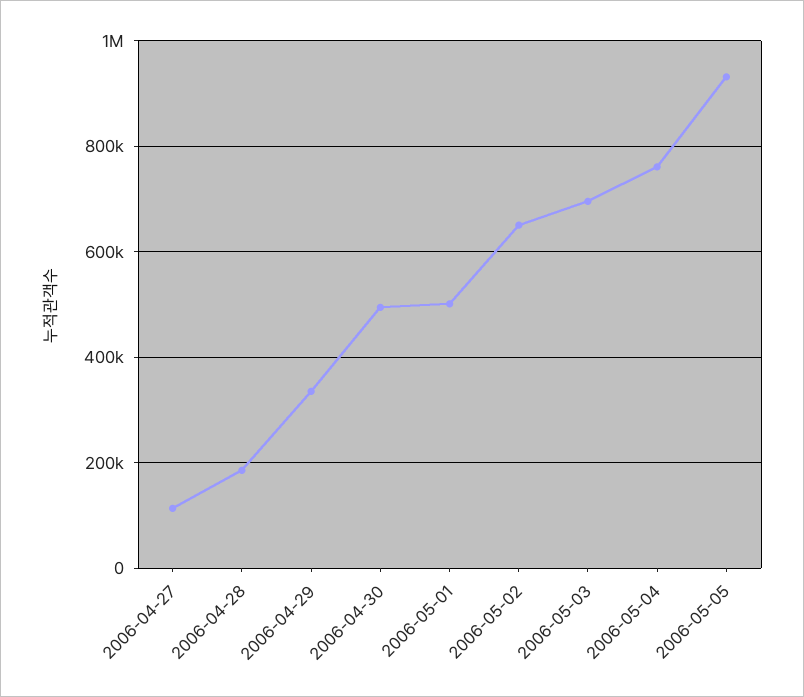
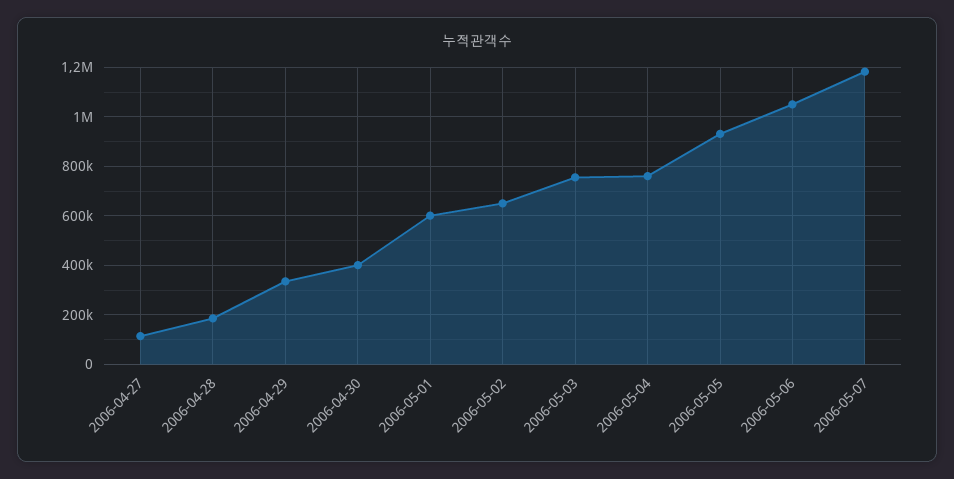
2006-04-30: 500000 -> 400000
2006-05-01: 500000 -> 600000
2006-05-03: 700000 -> 750000
2006-05-06: none -> 1050000
2006-05-07: none -> 1175000

